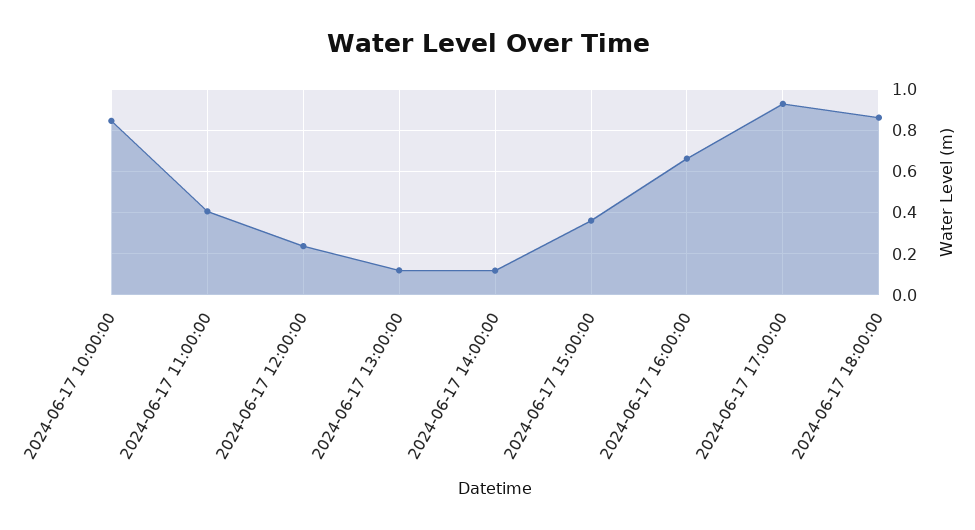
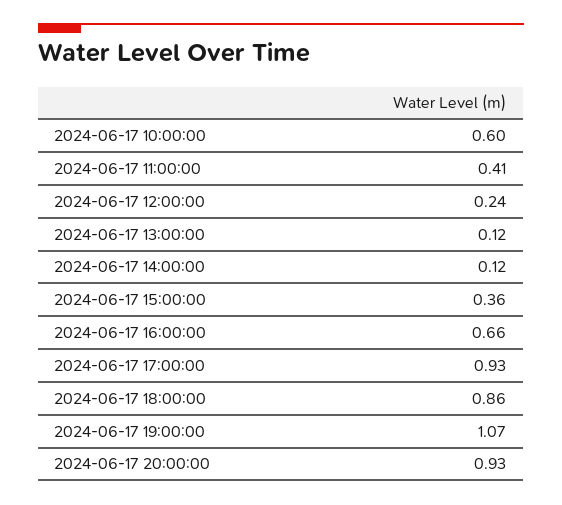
2024-06-17 10:00:00: 0.85 -> 0.6
2024-06-17 19:00:00: none -> 1.07
2024-06-17 20:00:00: none -> 0.93

